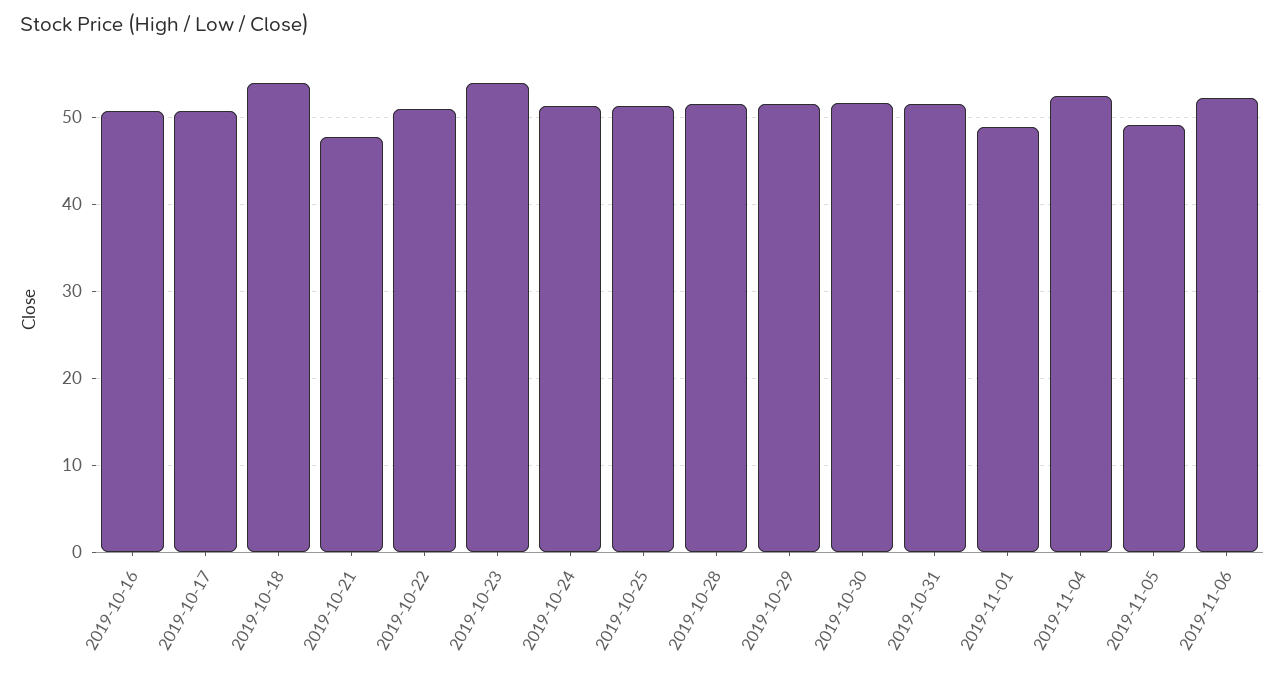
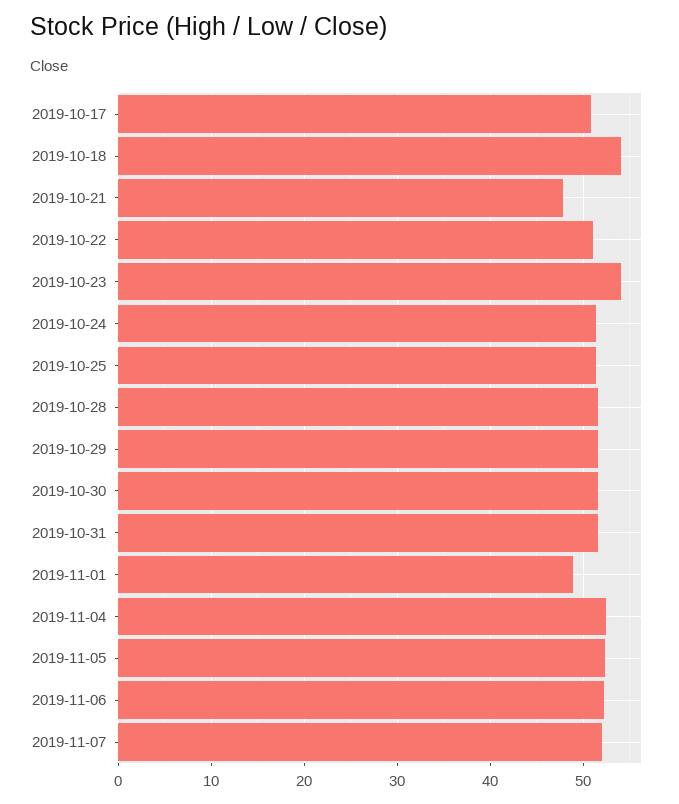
2019-10-16: 51 -> none
2019-11-05: 49 -> 52
2019-11-07: none -> 52

